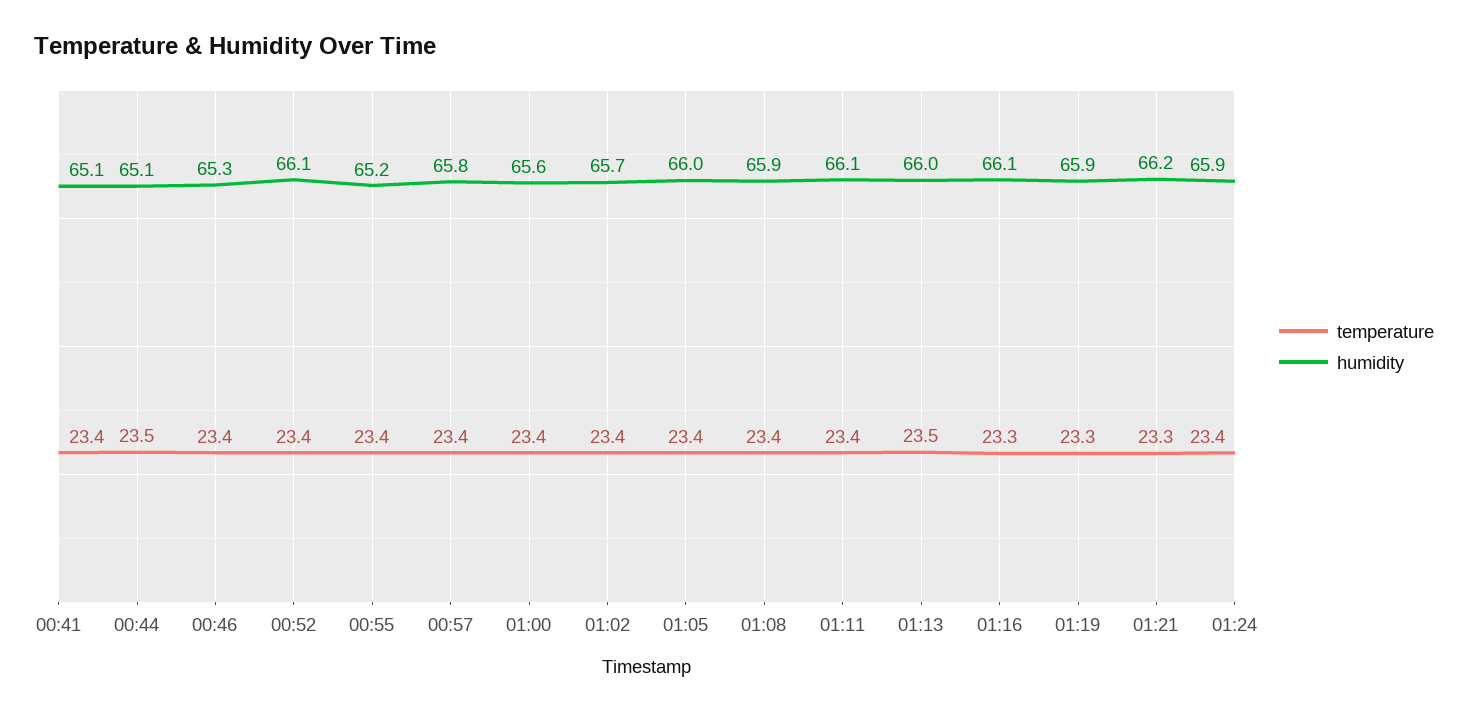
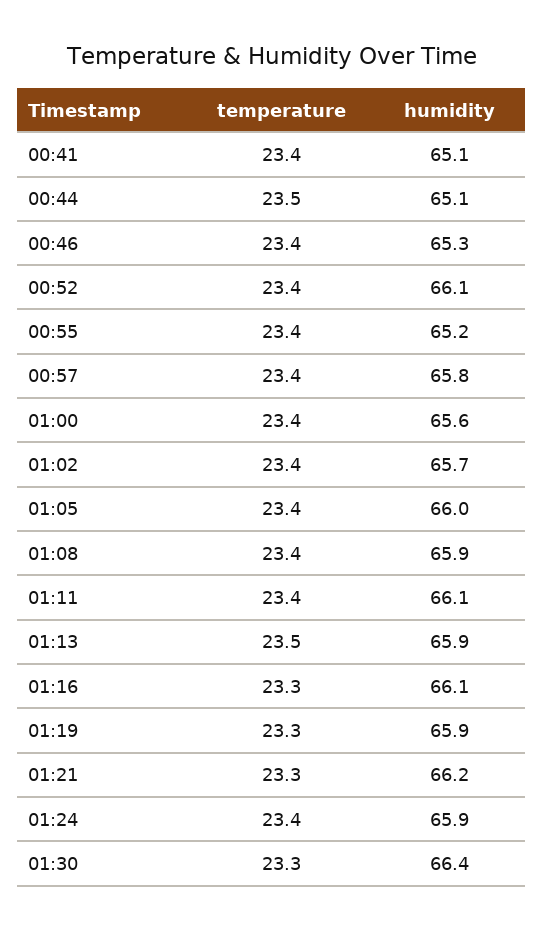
humidity, 01:13: 66 -> 65.9
temperature, 01:30: none -> 23.3
humidity, 01:30: none -> 66.4

